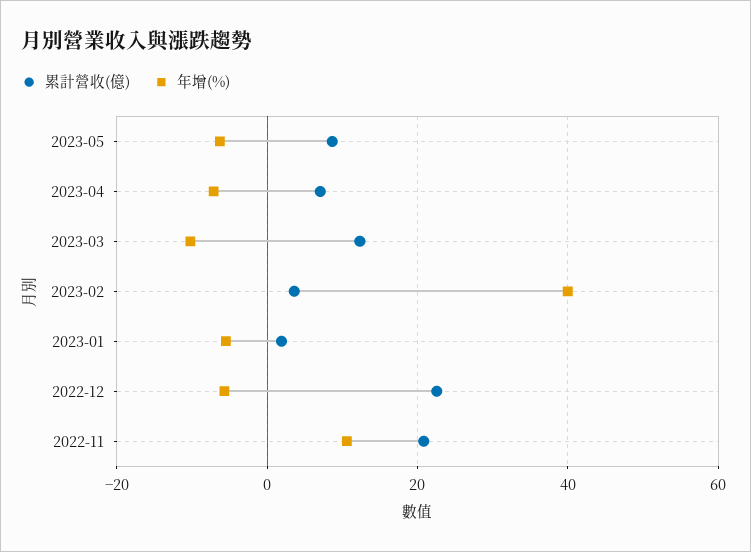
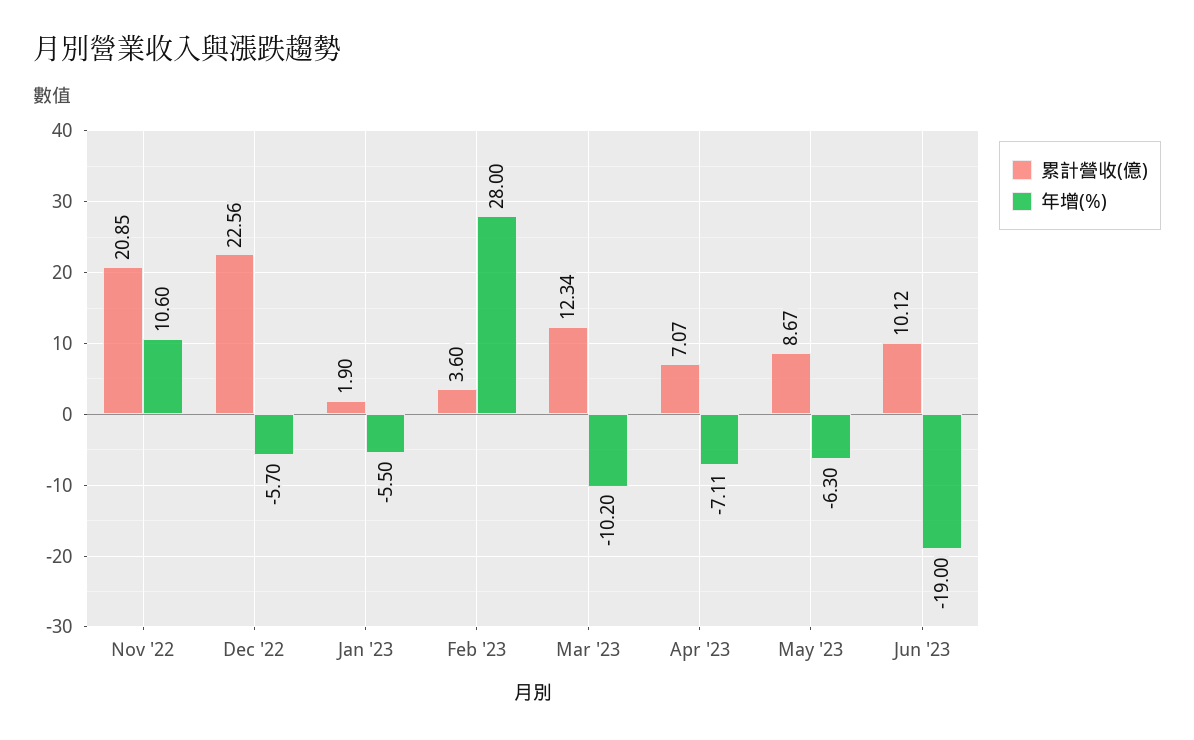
年增(%), 2023-02: 40 -> 28
累計營收(億), Jun '23: none -> 10.12
年增(%), Jun '23: none -> -19

